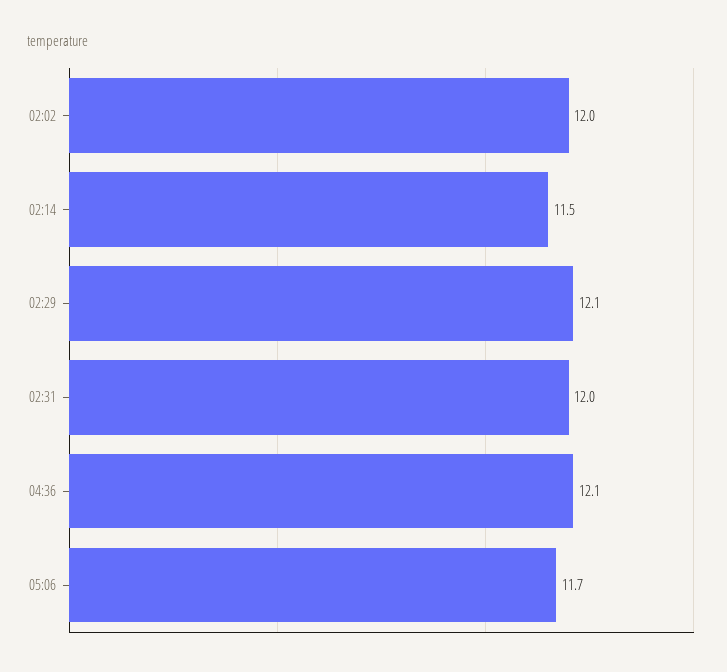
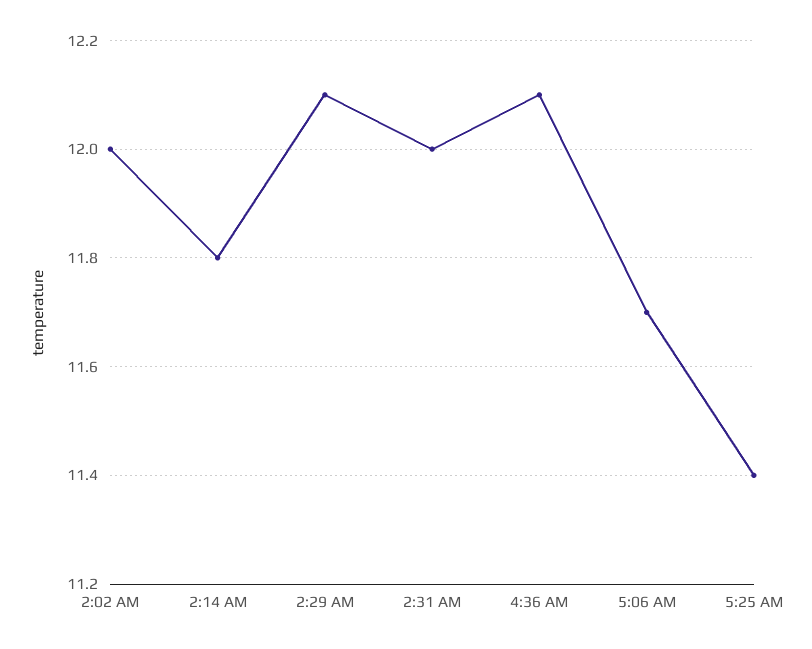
02:14: 11.5 -> 11.8
5:25 AM: none -> 11.4

